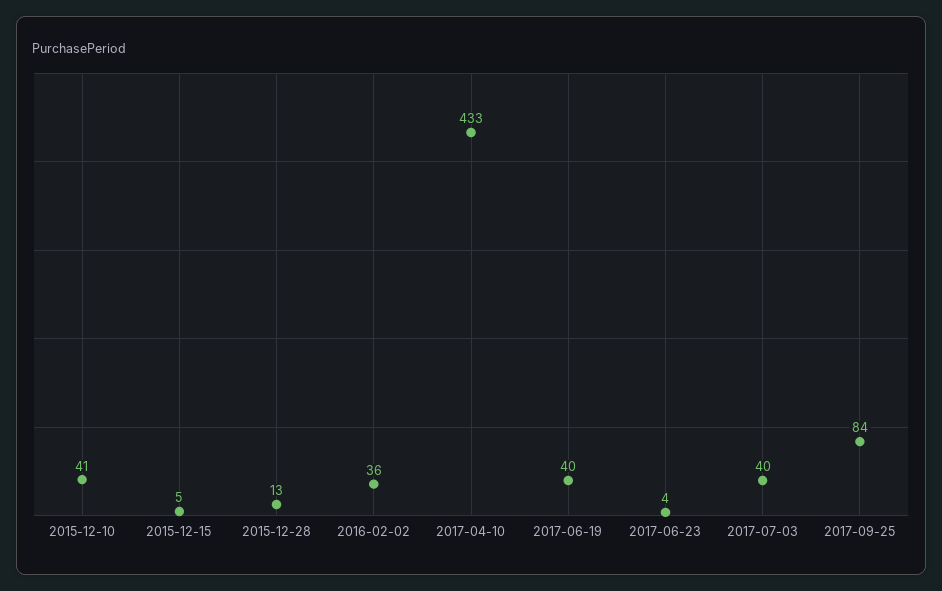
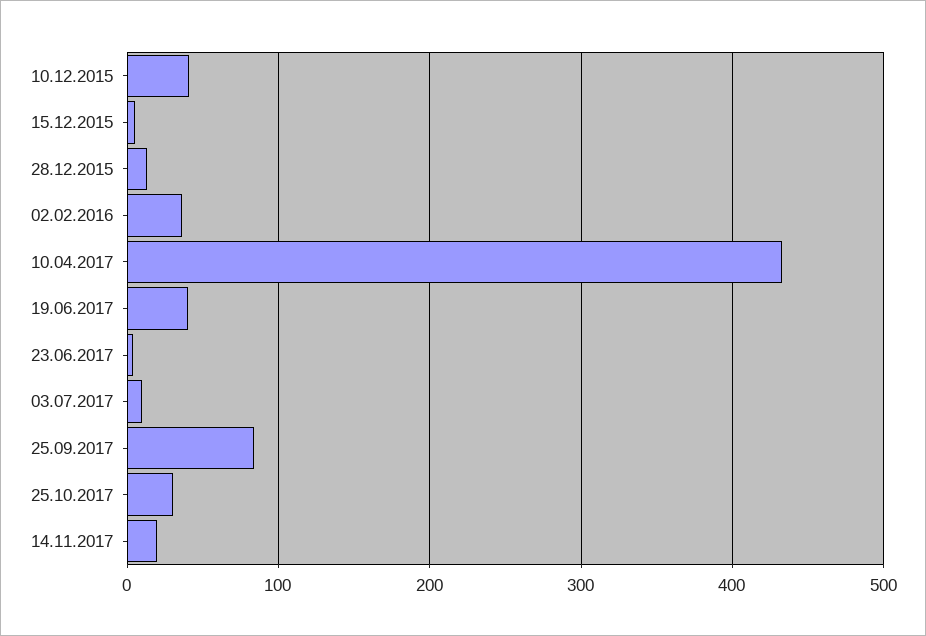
2017-07-03: 40 -> 10
25.10.2017: none -> 30
14.11.2017: none -> 20

